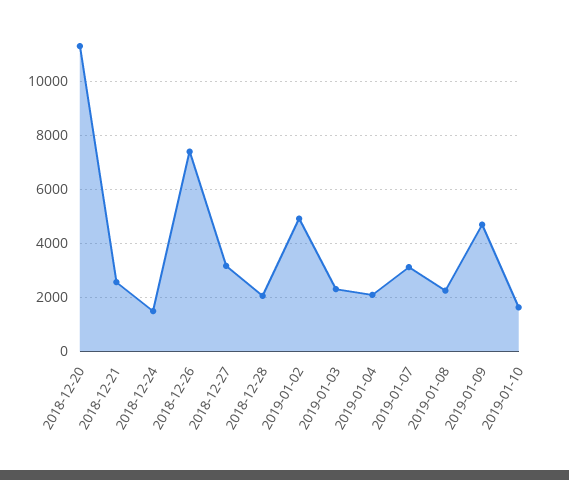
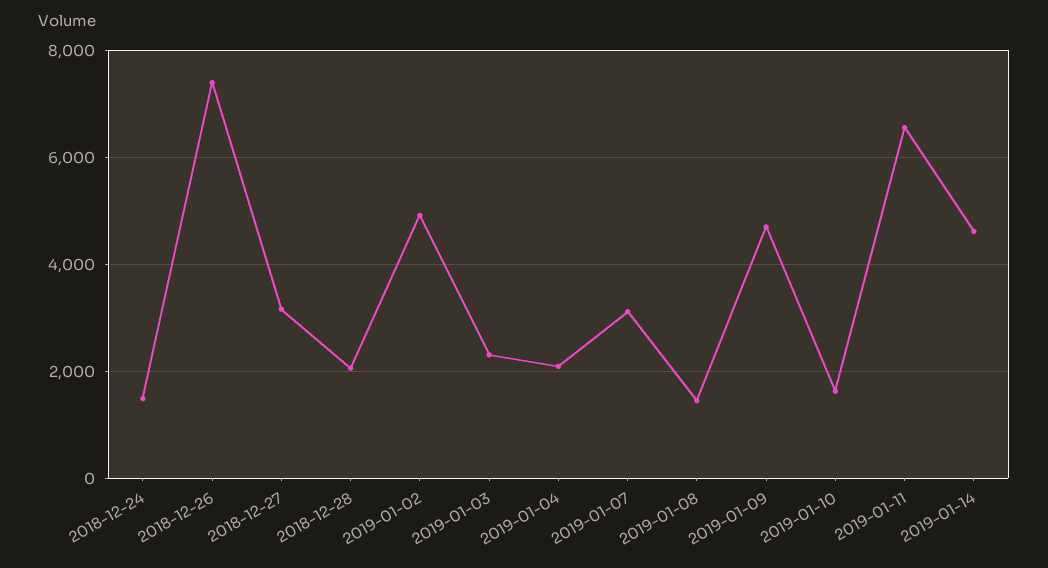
2018-12-20: 11250 -> none
2018-12-21: 2500 -> none
2019-01-08: 2250 -> 1400
2019-01-11: none -> 6600
2019-01-14: none -> 4600

